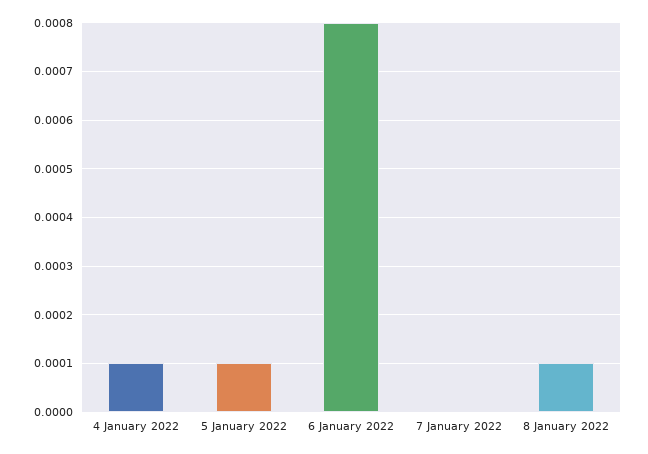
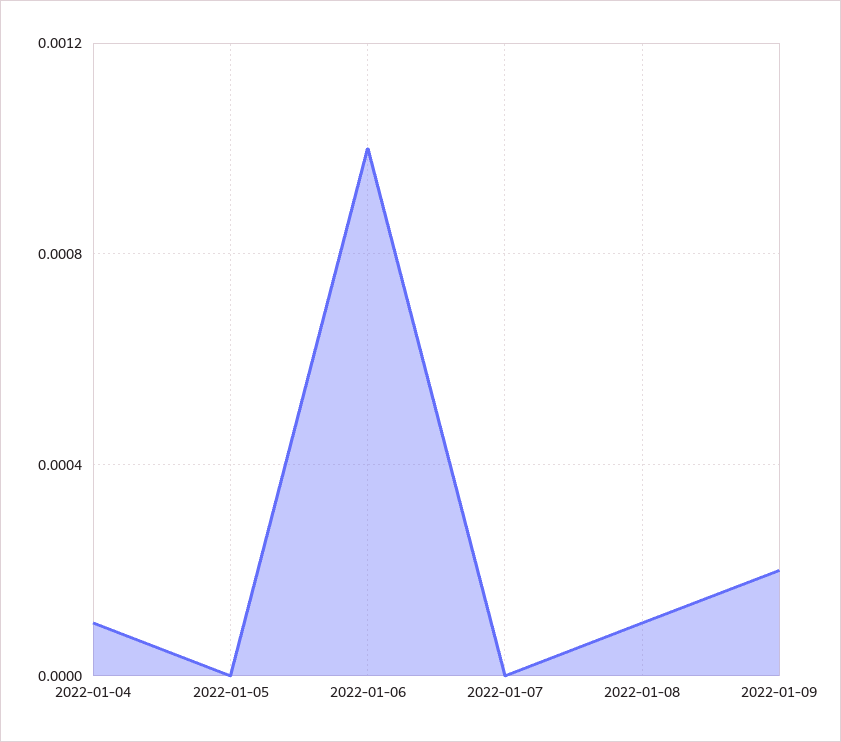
5 January 2022: 0.0001 -> 0
6 January 2022: 0.0008 -> 0.001
2022-01-09: none -> 0.0002

